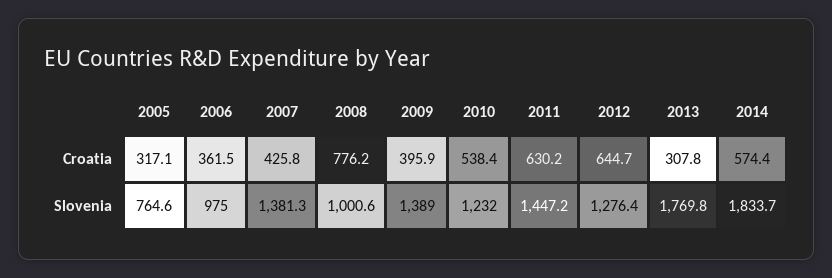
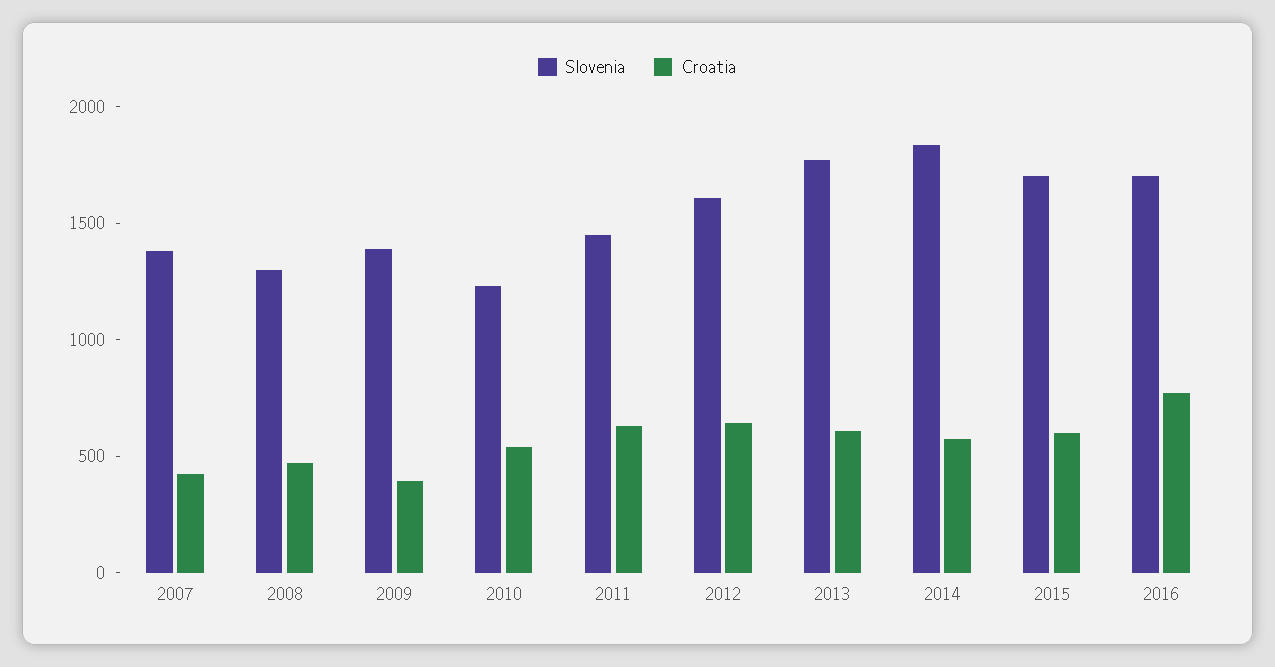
Croatia, 2005: 317.1 -> none
Croatia, 2006: 361.5 -> none
Croatia, 2008: 776.2 -> 500
Croatia, 2013: 307.8 -> 600
Slovenia, 2005: 764.6 -> none
Slovenia, 2006: 975 -> none
Slovenia, 2008: 1000.6 -> 1300
Slovenia, 2012: 1276.4 -> 1600
Slovenia, 2015: none -> 1700
Croatia, 2015: none -> 600
Slovenia, 2016: none -> 1700
Croatia, 2016: none -> 800

